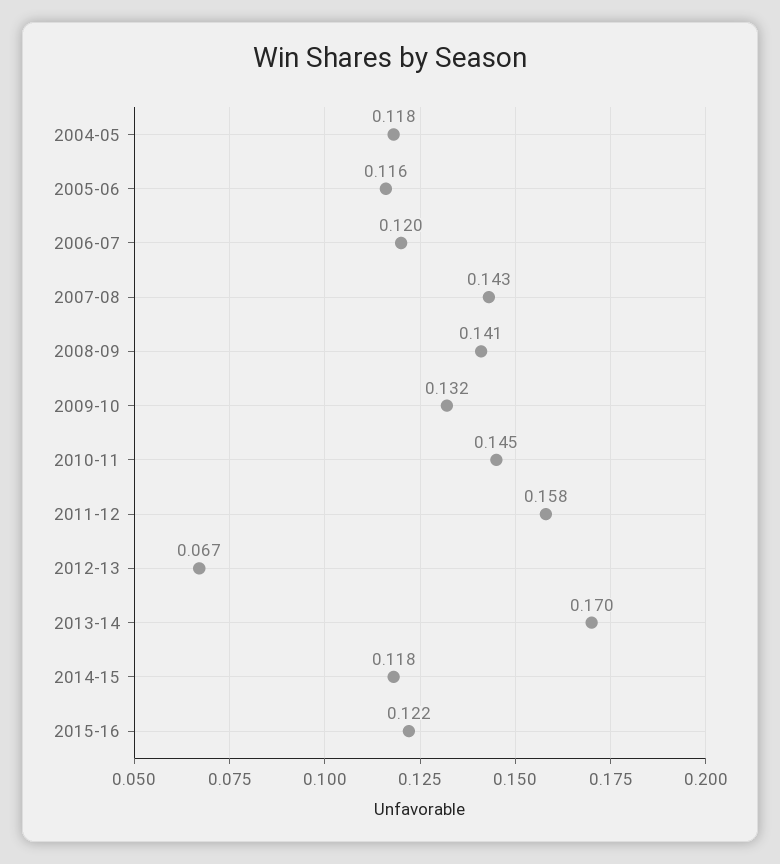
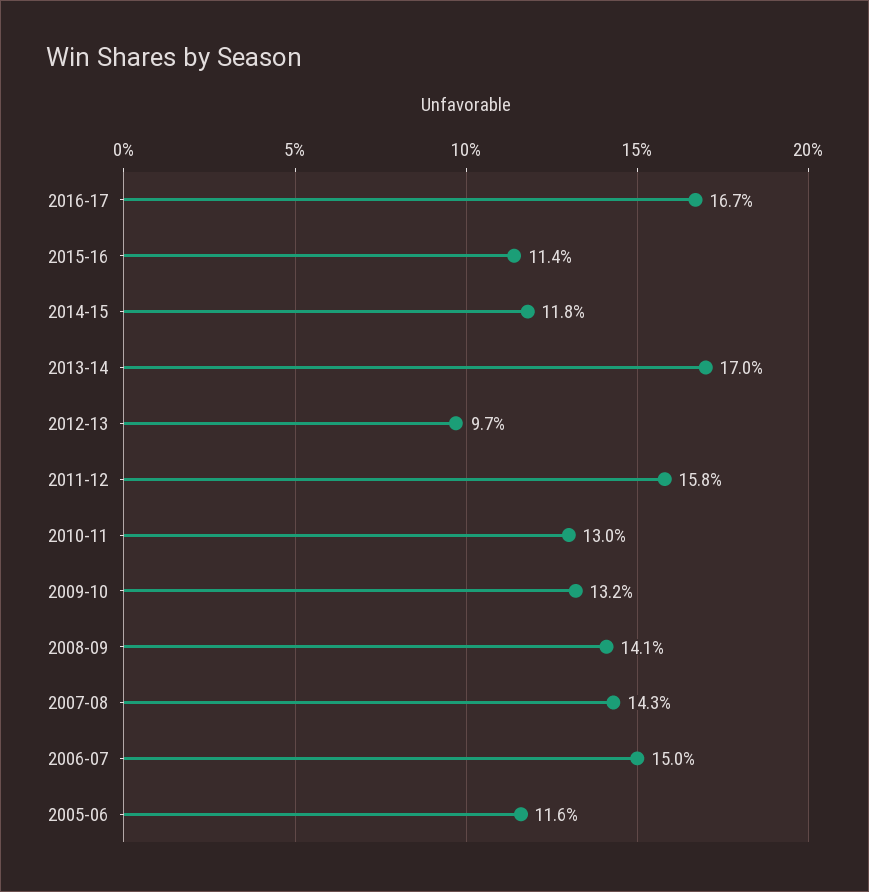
2004-05: 0.118 -> none
2006-07: 0.12 -> 0.15
2010-11: 0.145 -> 0.13
2012-13: 0.067 -> 0.097
2015-16: 0.122 -> 0.114
2016-17: none -> 0.167

